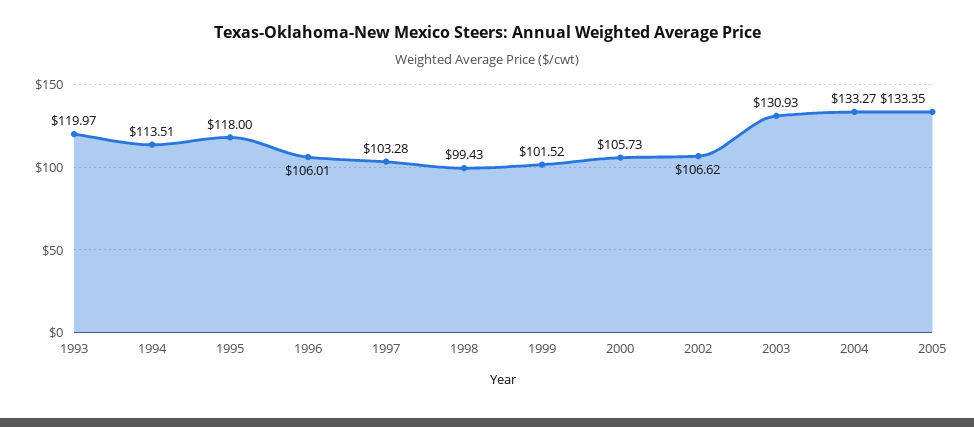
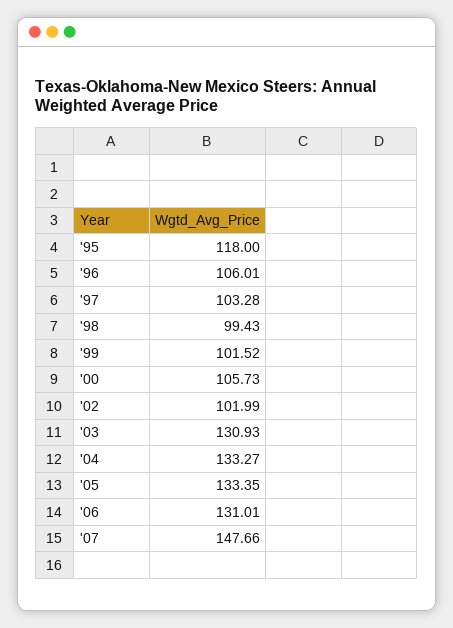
1993: 119.97 -> none
1994: 113.51 -> none
2002: 106.62 -> 101.99
'06: none -> 131.01
'07: none -> 147.66

